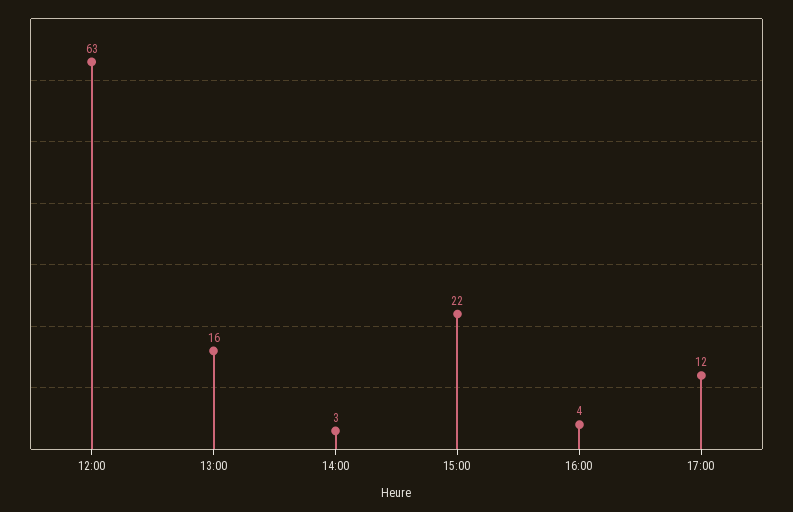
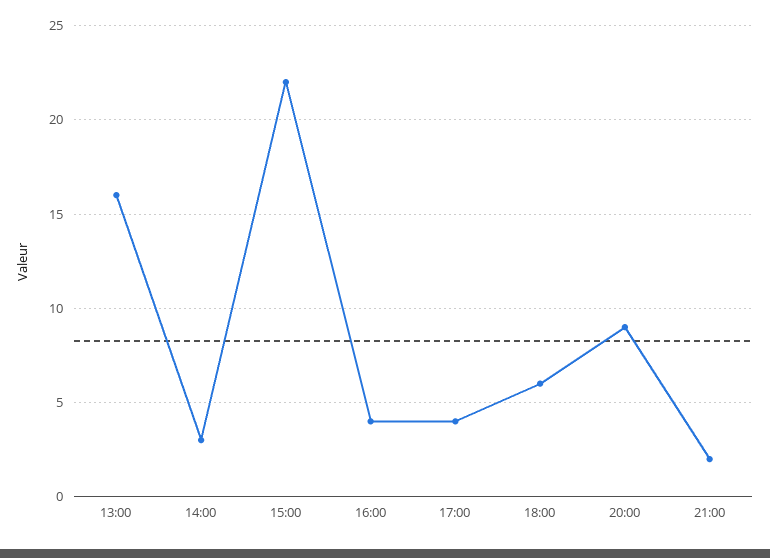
12:00: 63 -> none
17:00: 12 -> 4
18:00: none -> 6
20:00: none -> 9
21:00: none -> 2

